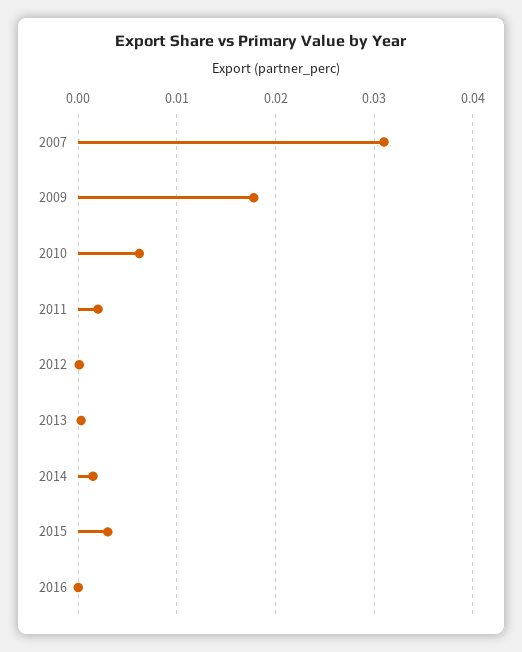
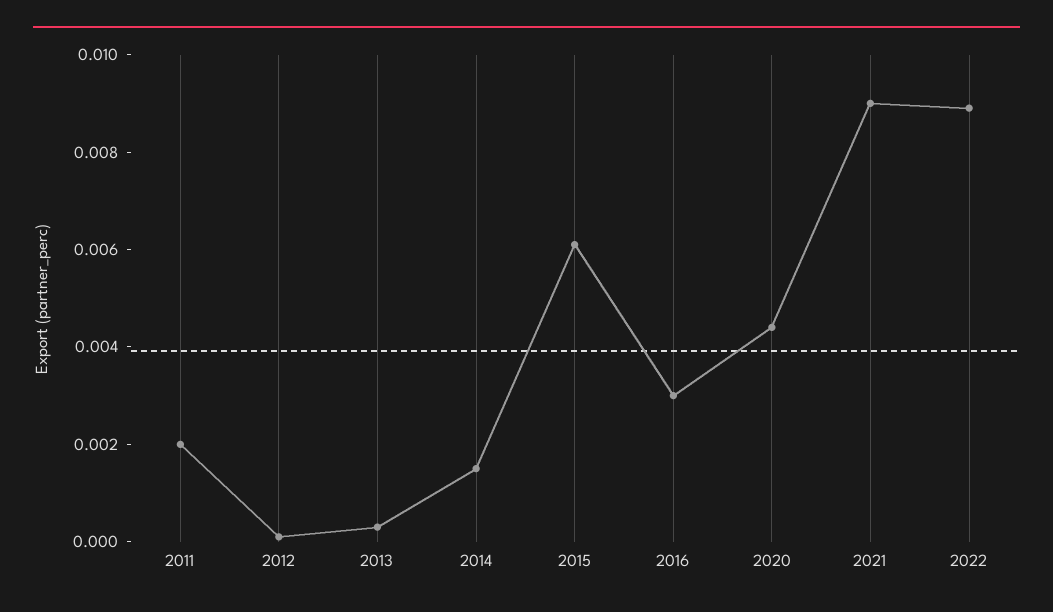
2007: 0.031 -> none
2009: 0.018 -> none
2010: 0.006 -> none
2015: 0.003 -> 0.006
2016: 0 -> 0.003
2020: none -> 0.0045
2021: none -> 0.009
2022: none -> 0.009

